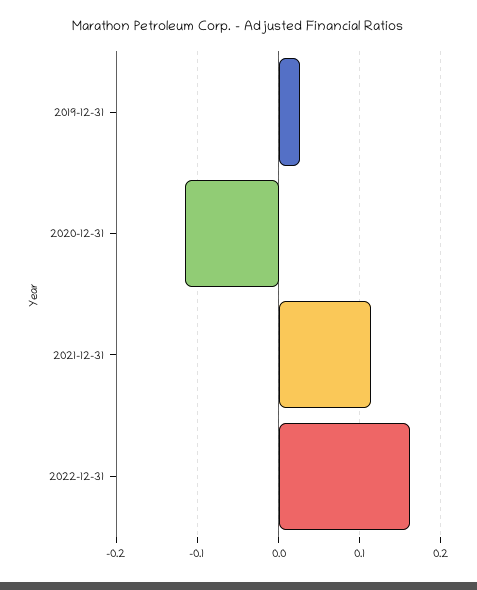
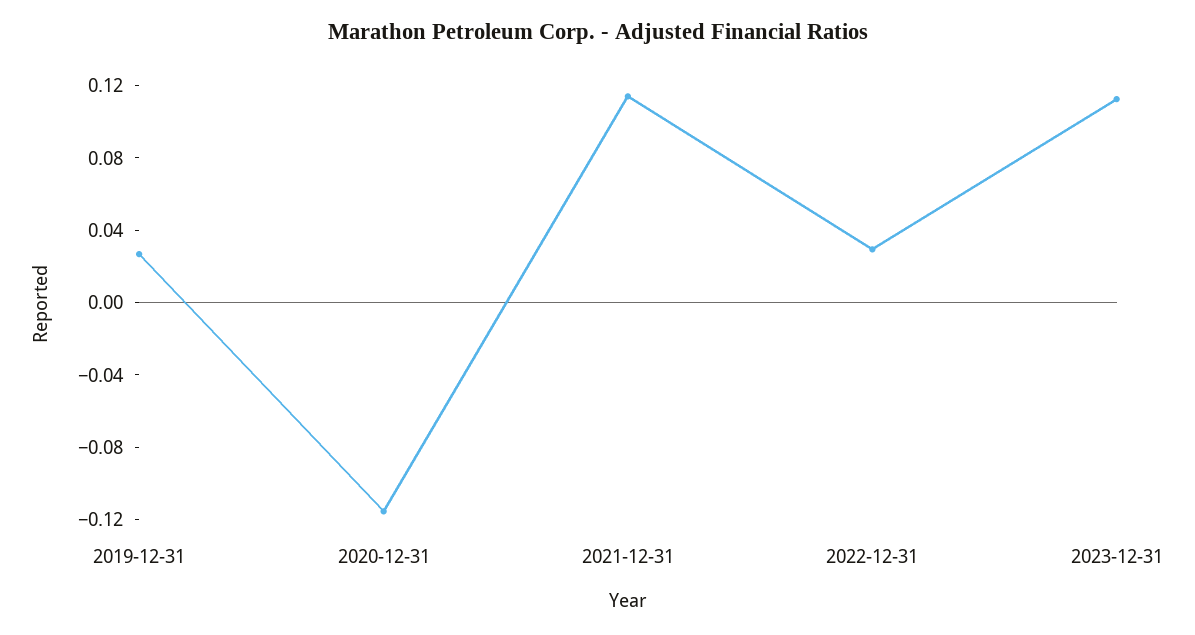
2022-12-31: 0.16 -> 0.03
2023-12-31: none -> 0.11

